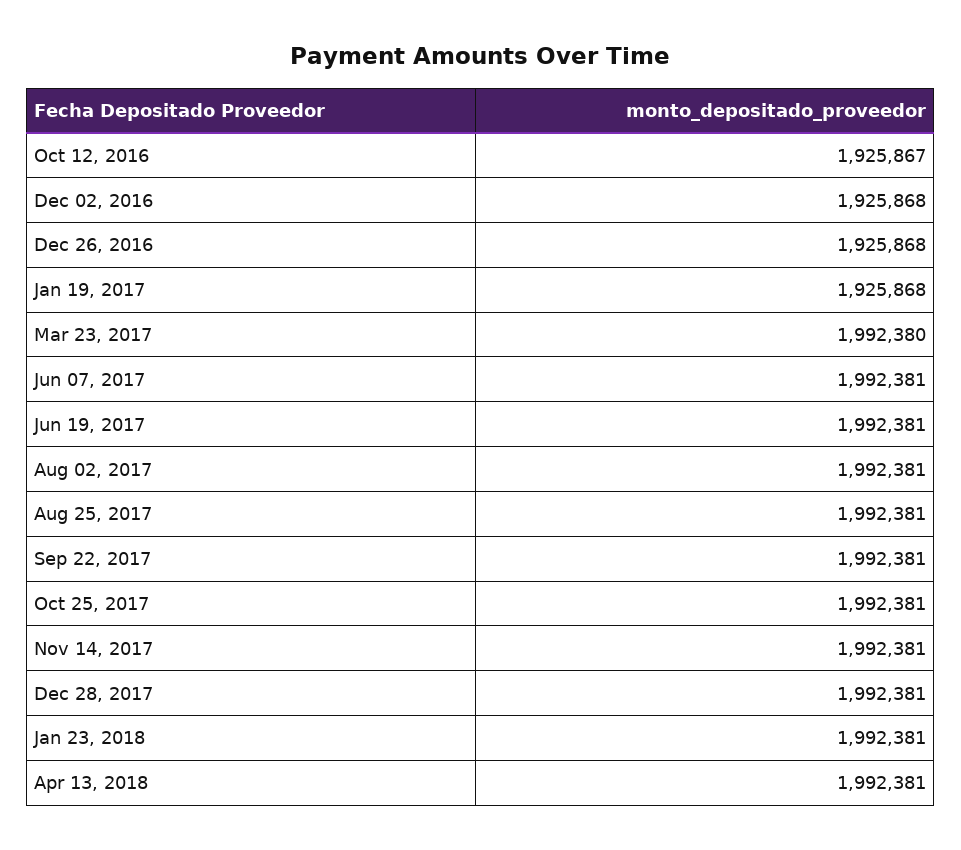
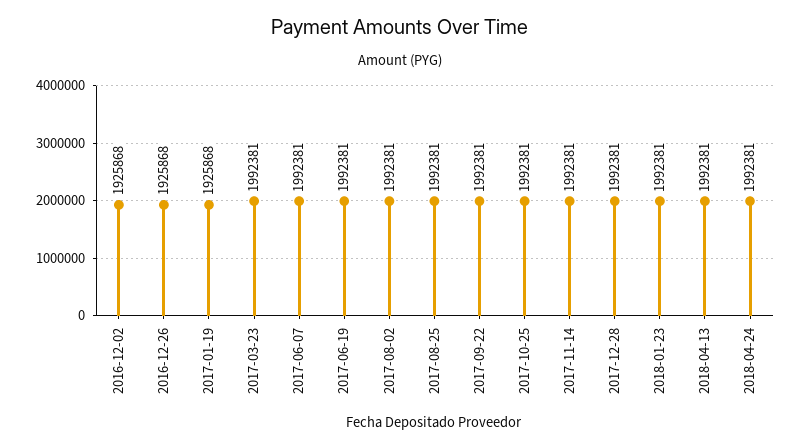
Oct 12, 2016: 1925867 -> none
Mar 23, 2017: 1992380 -> 1992381
2018-04-24: none -> 1992381

